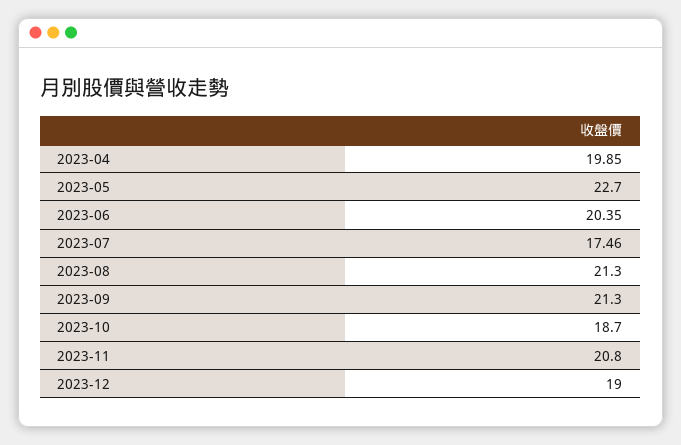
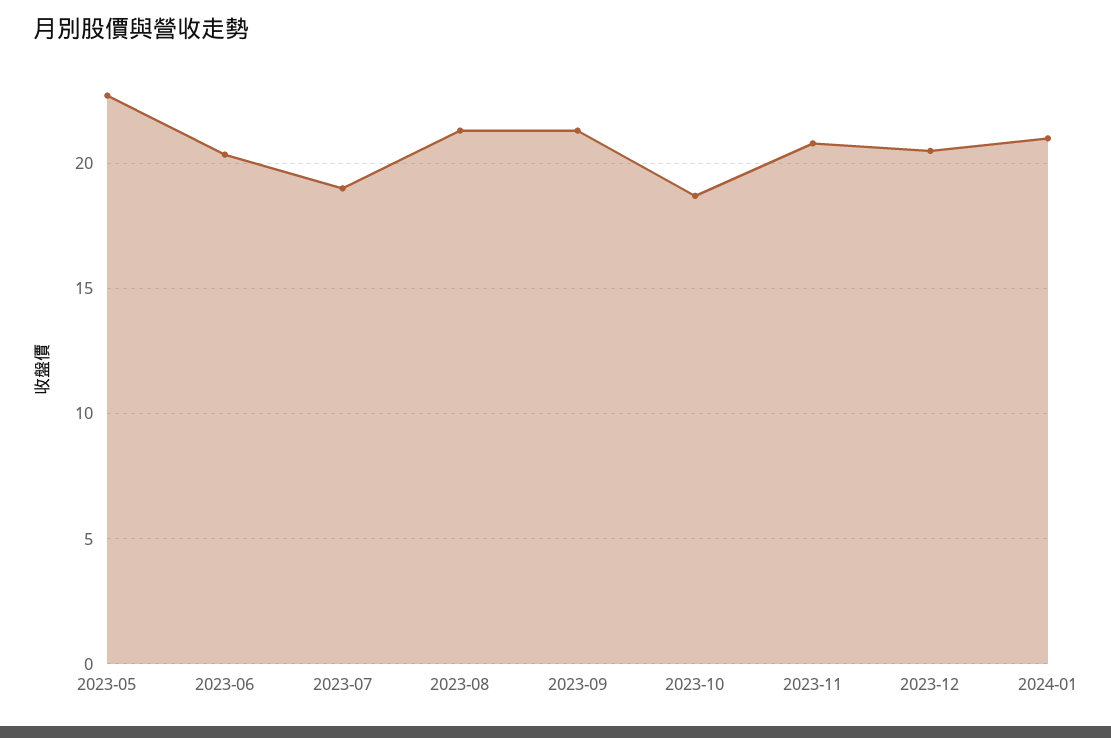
2023-04: 19.85 -> none
2023-07: 17.46 -> 19
2023-12: 19 -> 20.5
2024-01: none -> 21

